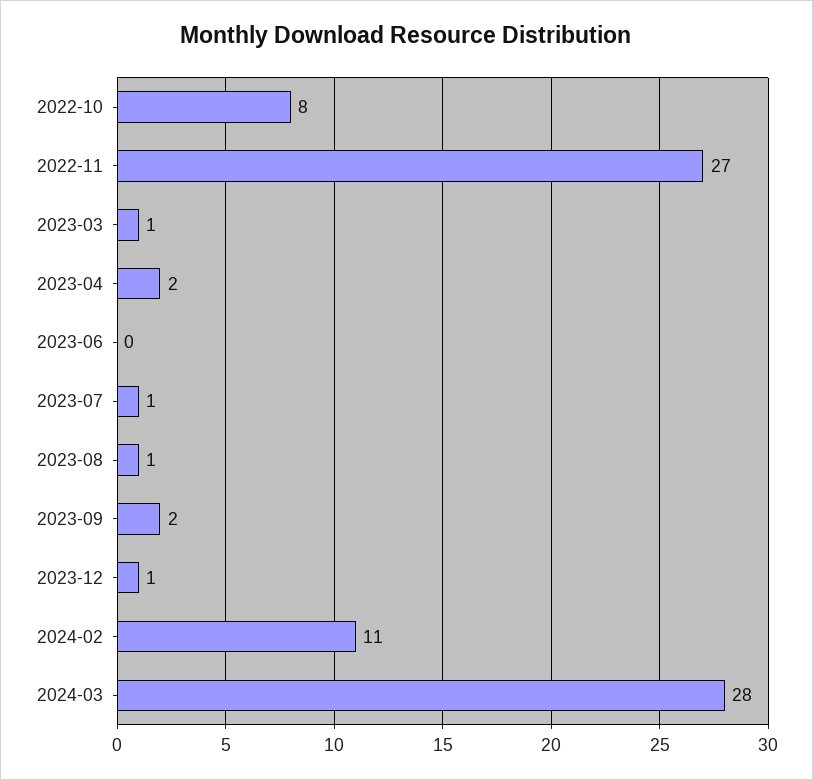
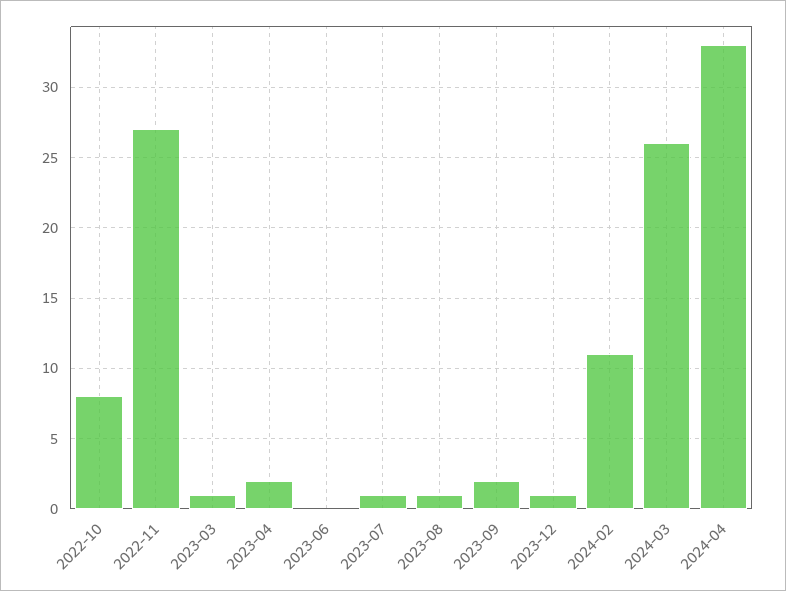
2024-03: 28 -> 26
2024-04: none -> 33

